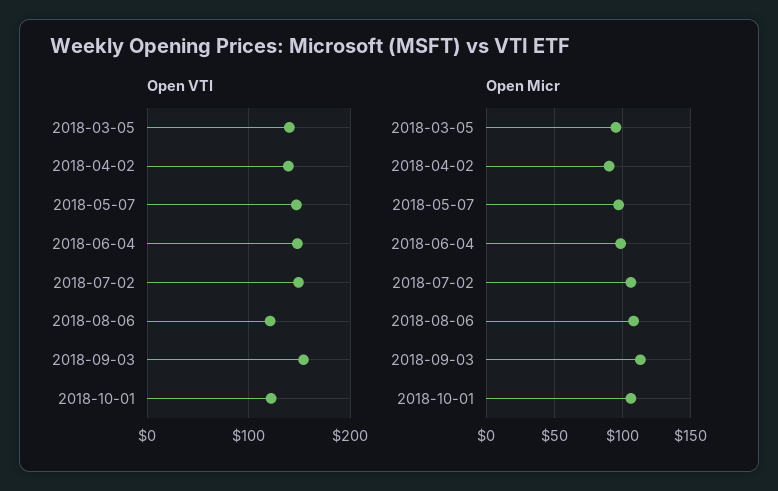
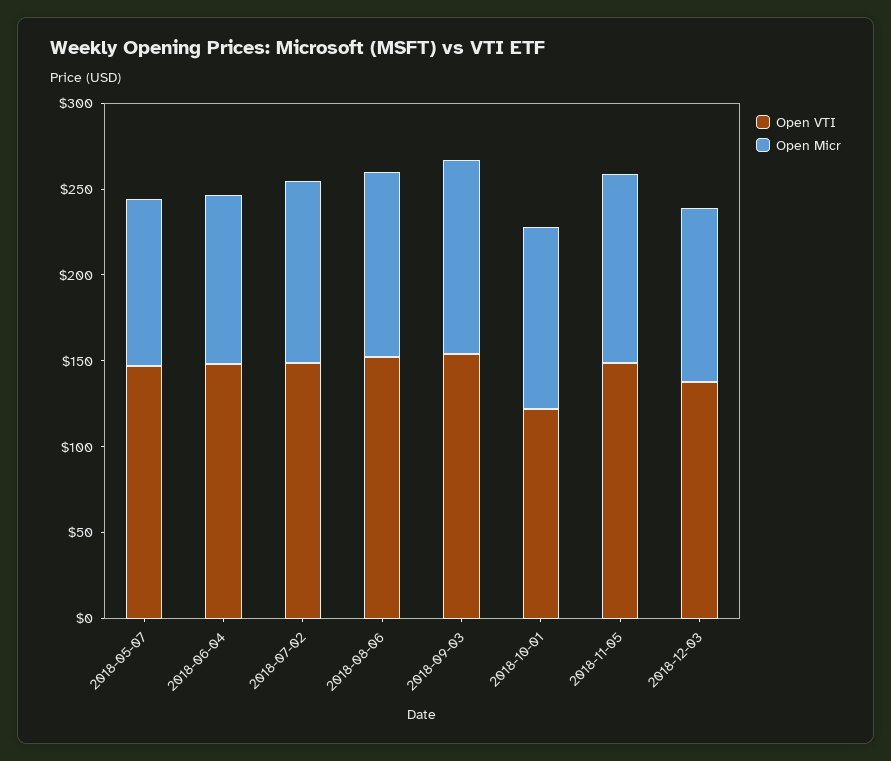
Open VTI, 2018-03-05: 140 -> none
Open VTI, 2018-04-02: 140 -> none
Open VTI, 2018-08-06: 120 -> 150
Open Micr, 2018-03-05: 95 -> none
Open Micr, 2018-04-02: 90 -> none
Open VTI, 2018-11-05: none -> 150
Open Micr, 2018-11-05: none -> 110
Open VTI, 2018-12-03: none -> 140
Open Micr, 2018-12-03: none -> 100

